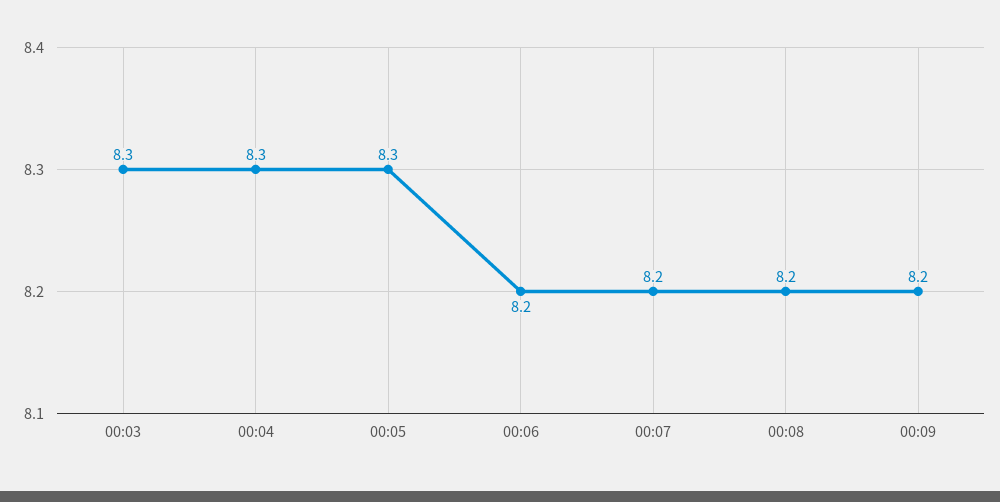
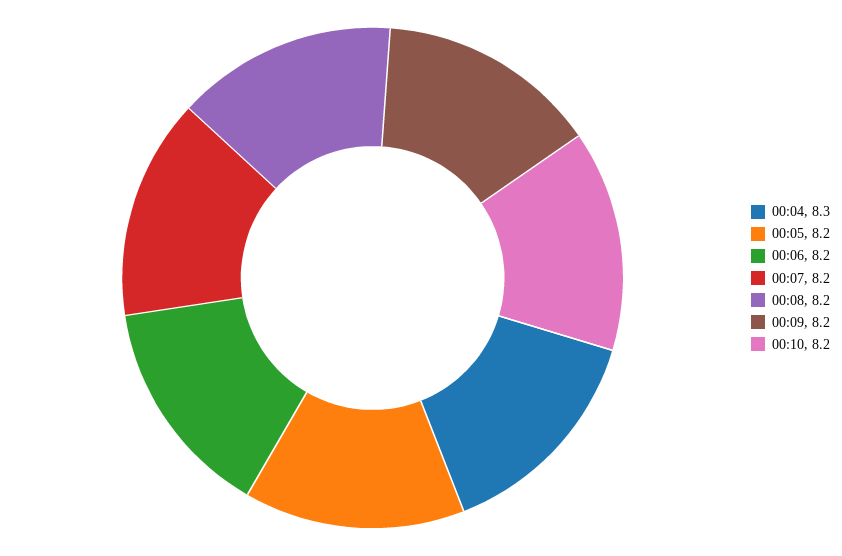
00:03: 8.3 -> none
00:05: 8.3 -> 8.2
00:10: none -> 8.2

